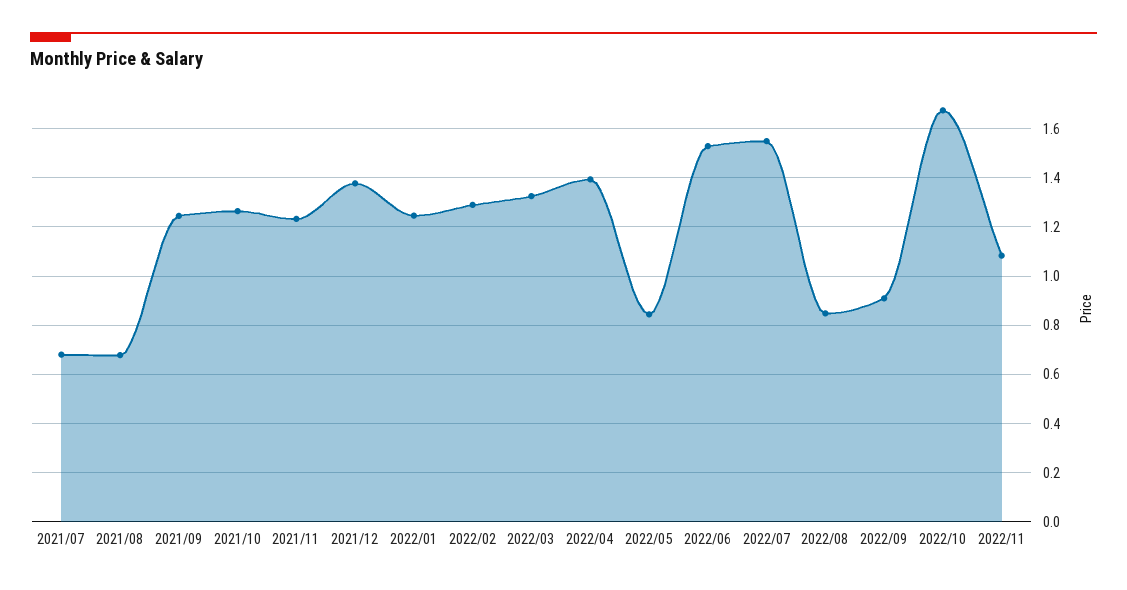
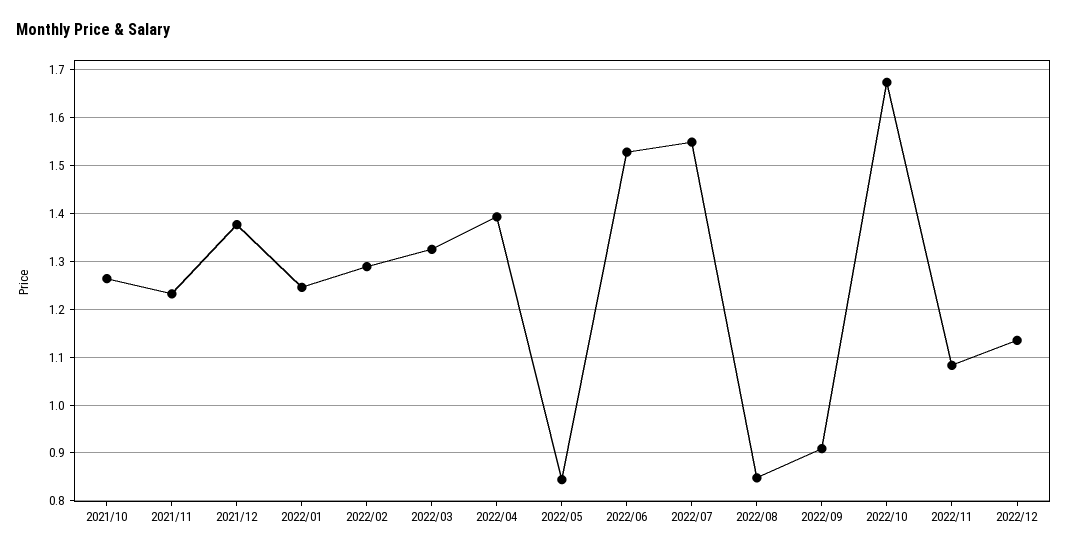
2021/07: 0.675 -> none
2021/08: 0.675 -> none
2021/09: 1.25 -> none
2022/12: none -> 1.14

